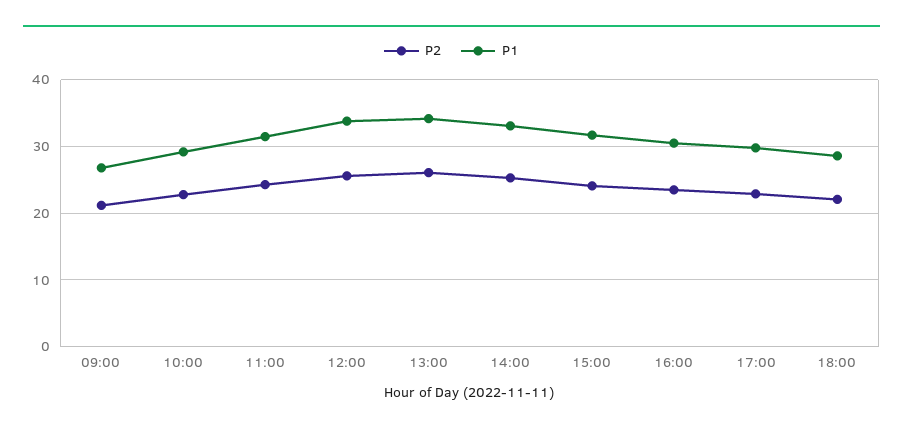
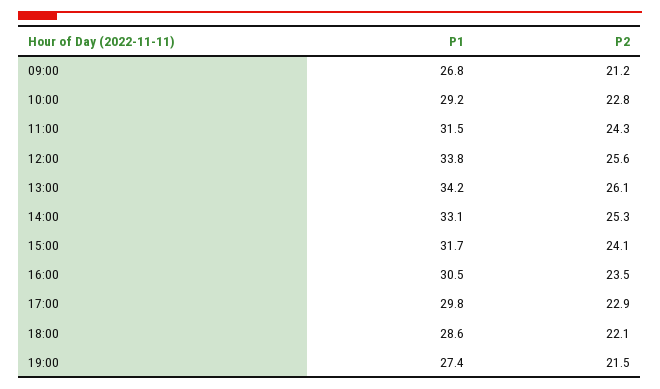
P1, 19:00: none -> 27.4
P2, 19:00: none -> 21.5

